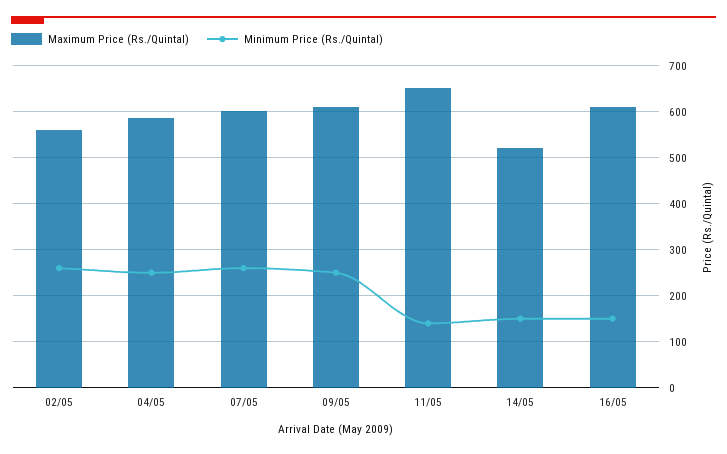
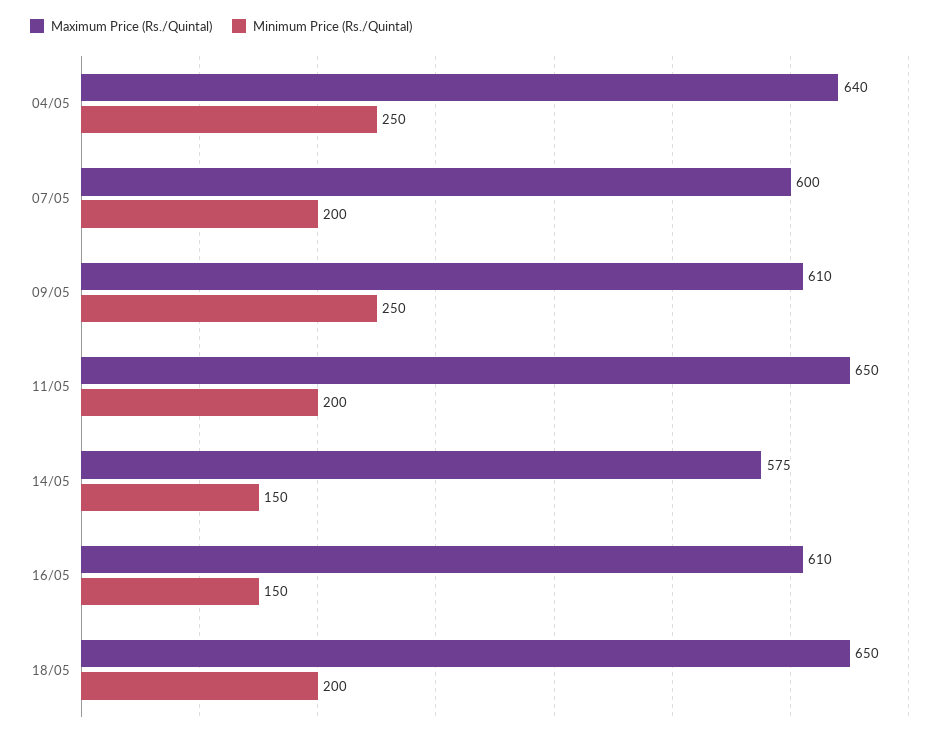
Maximum Price (Rs./Quintal), 02/05: 560 -> none
Minimum Price (Rs./Quintal), 02/05: 260 -> none
Maximum Price (Rs./Quintal), 04/05: 580 -> 640
Minimum Price (Rs./Quintal), 07/05: 260 -> 200
Minimum Price (Rs./Quintal), 11/05: 140 -> 200
Maximum Price (Rs./Quintal), 14/05: 520 -> 575
Maximum Price (Rs./Quintal), 18/05: none -> 650
Minimum Price (Rs./Quintal), 18/05: none -> 200

